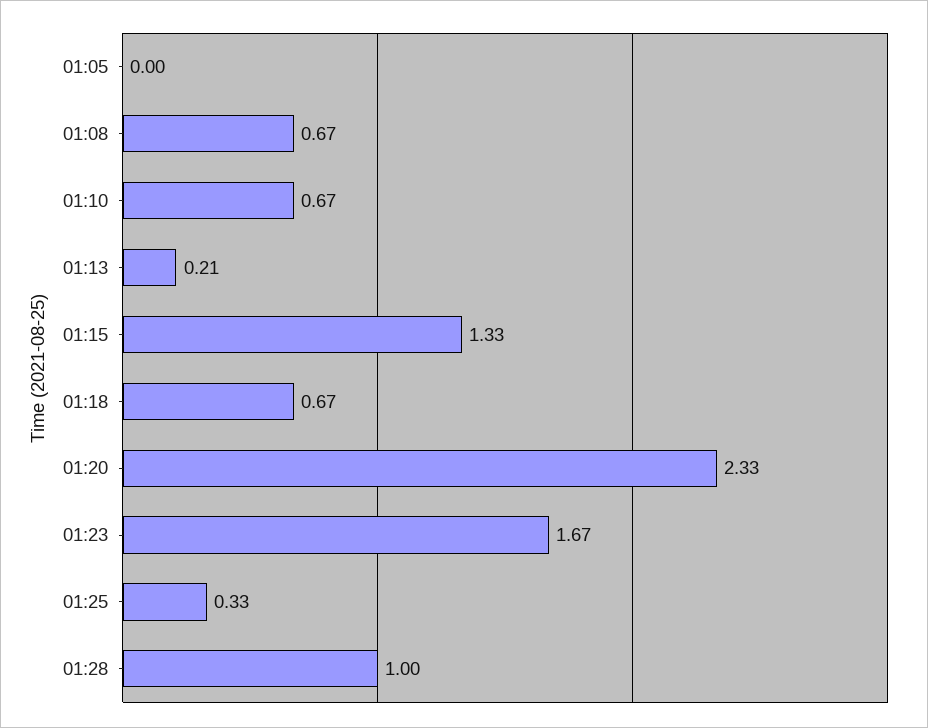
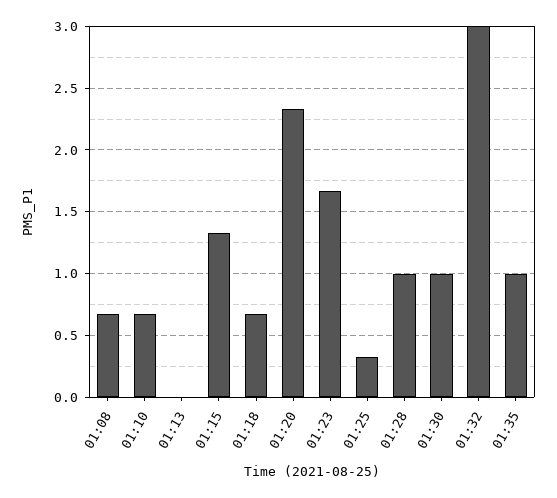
01:05: 0 -> none
01:13: 0.21 -> 0
01:30: none -> 1
01:32: none -> 3
01:35: none -> 1

